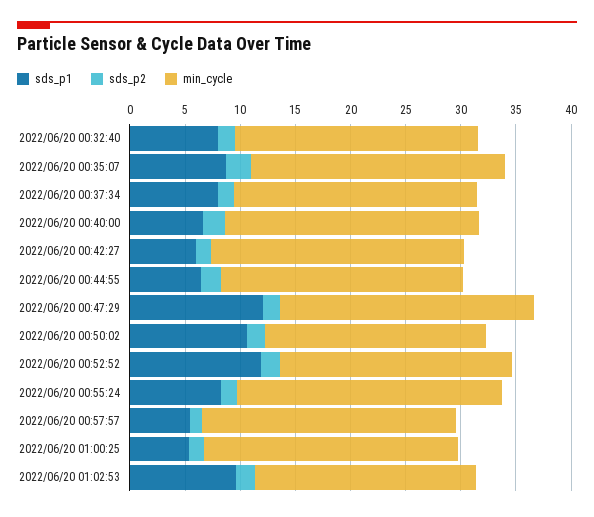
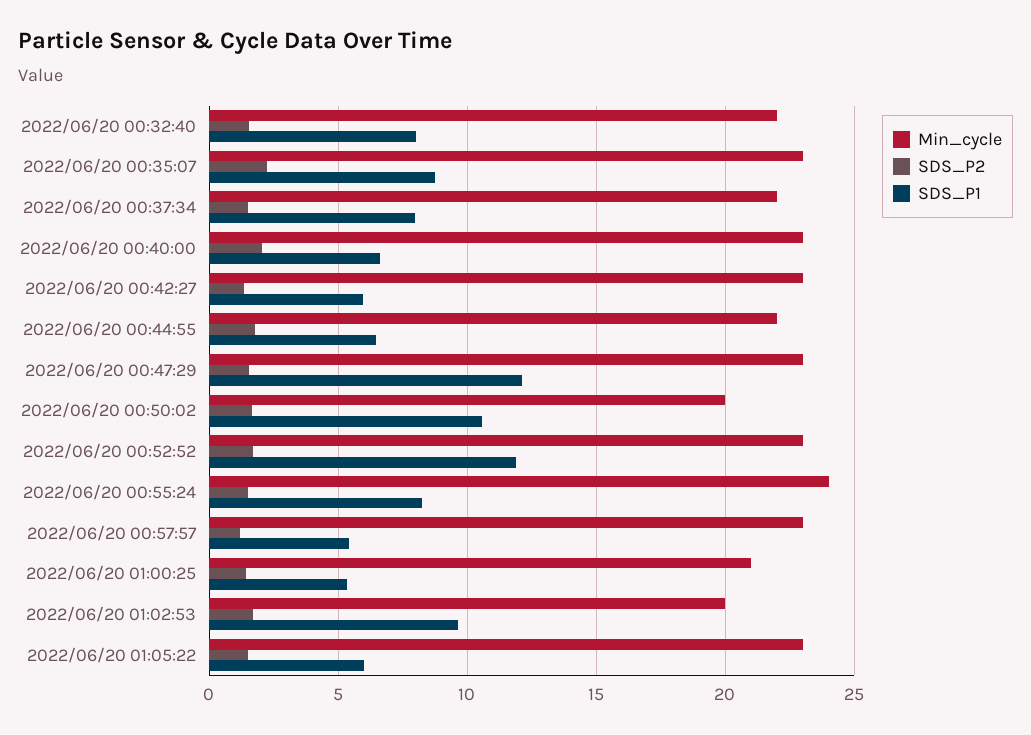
min_cycle, 2022/06/20 00:52:52: 21 -> 23
min_cycle, 2022/06/20 01:00:25: 23 -> 21
min_cycle, 2022/06/20 01:05:22: none -> 23
sds_p2, 2022/06/20 01:05:22: none -> 1.5
sds_p1, 2022/06/20 01:05:22: none -> 6

